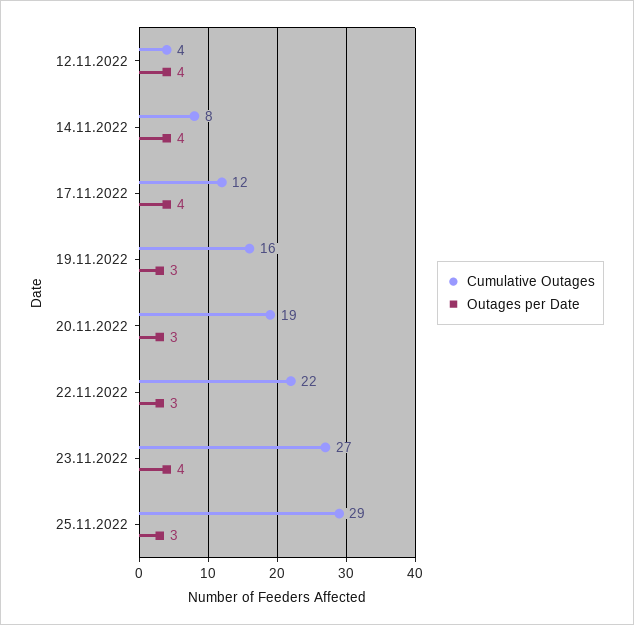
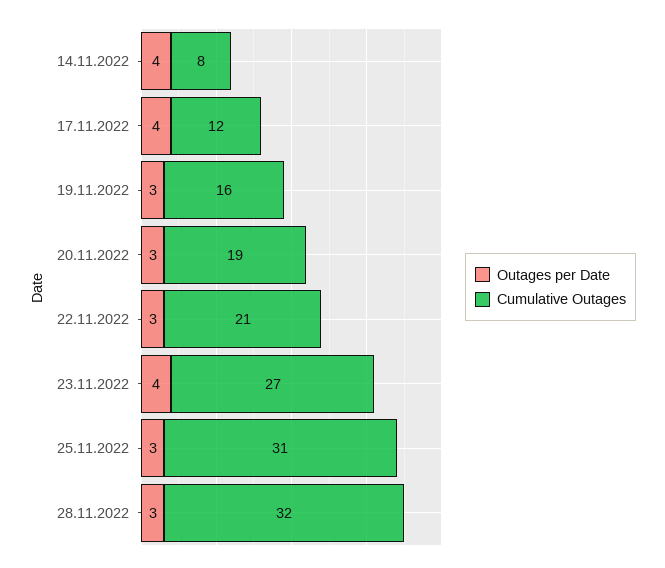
Cumulative Outages, 12.11.2022: 4 -> none
Outages per Date, 12.11.2022: 4 -> none
Cumulative Outages, 22.11.2022: 22 -> 21
Cumulative Outages, 25.11.2022: 29 -> 31
Outages per Date, 28.11.2022: none -> 3
Cumulative Outages, 28.11.2022: none -> 32

